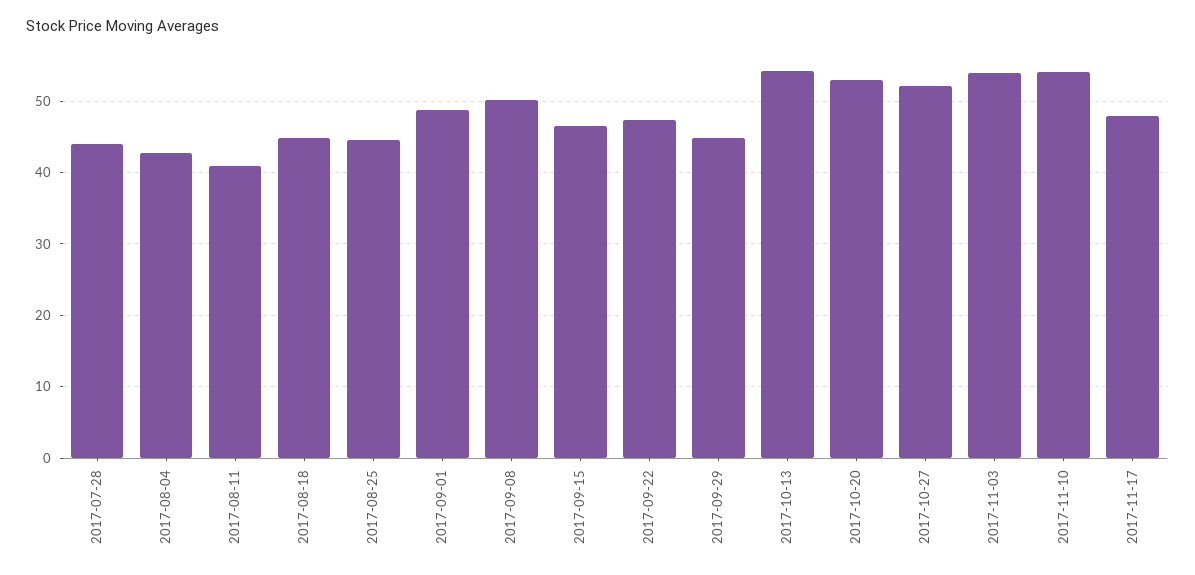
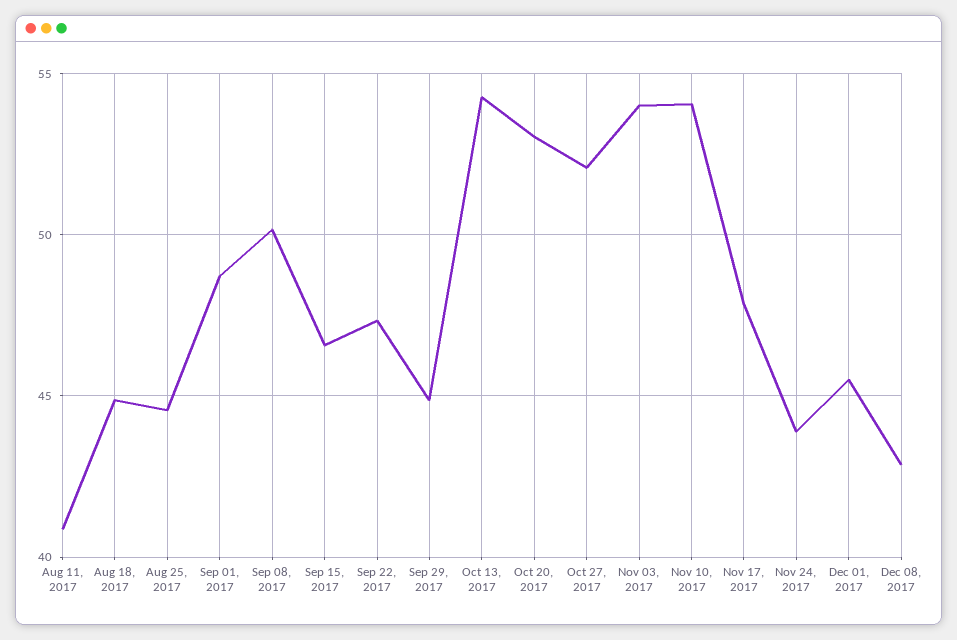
2017-07-28: 44 -> none
2017-08-04: 43 -> none
Nov 24, 2017: none -> 44
Dec 01, 2017: none -> 45.5
Dec 08, 2017: none -> 43

